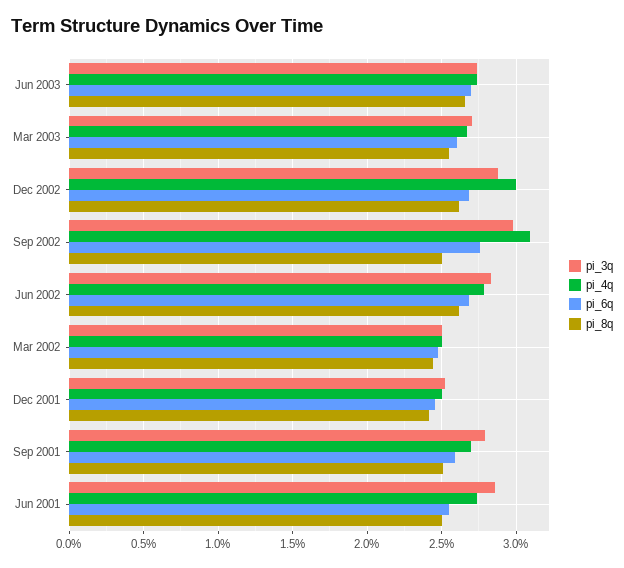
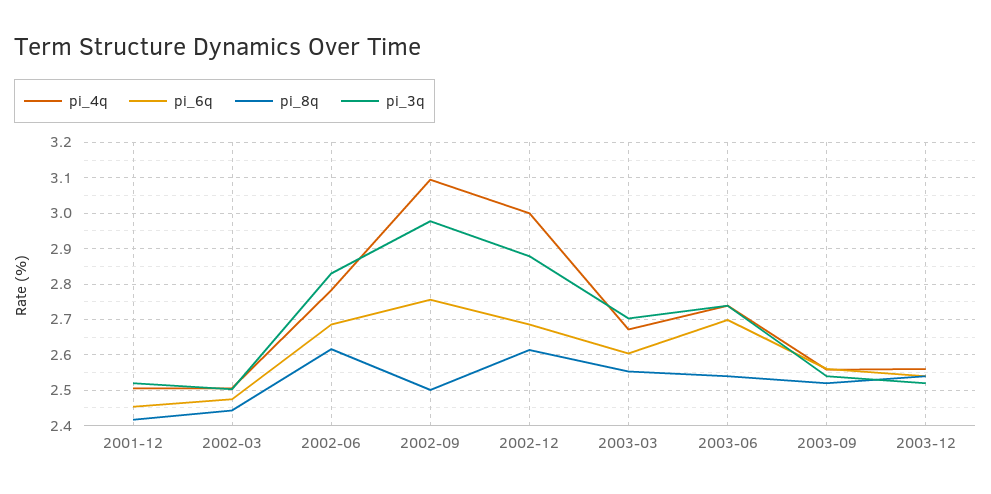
pi_8q, Jun 2003: 2.65 -> 2.54
pi_3q, Sep 2001: 2.8 -> none
pi_4q, Sep 2001: 2.7 -> none
pi_6q, Sep 2001: 2.6 -> none
pi_8q, Sep 2001: 2.5 -> none
pi_3q, Jun 2001: 2.85 -> none
pi_4q, Jun 2001: 2.75 -> none
pi_6q, Jun 2001: 2.55 -> none
pi_8q, Jun 2001: 2.5 -> none
pi_4q, 2003-09: none -> 2.56
pi_6q, 2003-09: none -> 2.56
pi_8q, 2003-09: none -> 2.52
pi_3q, 2003-09: none -> 2.54
pi_4q, 2003-12: none -> 2.56
pi_6q, 2003-12: none -> 2.54
pi_8q, 2003-12: none -> 2.54
pi_3q, 2003-12: none -> 2.52

